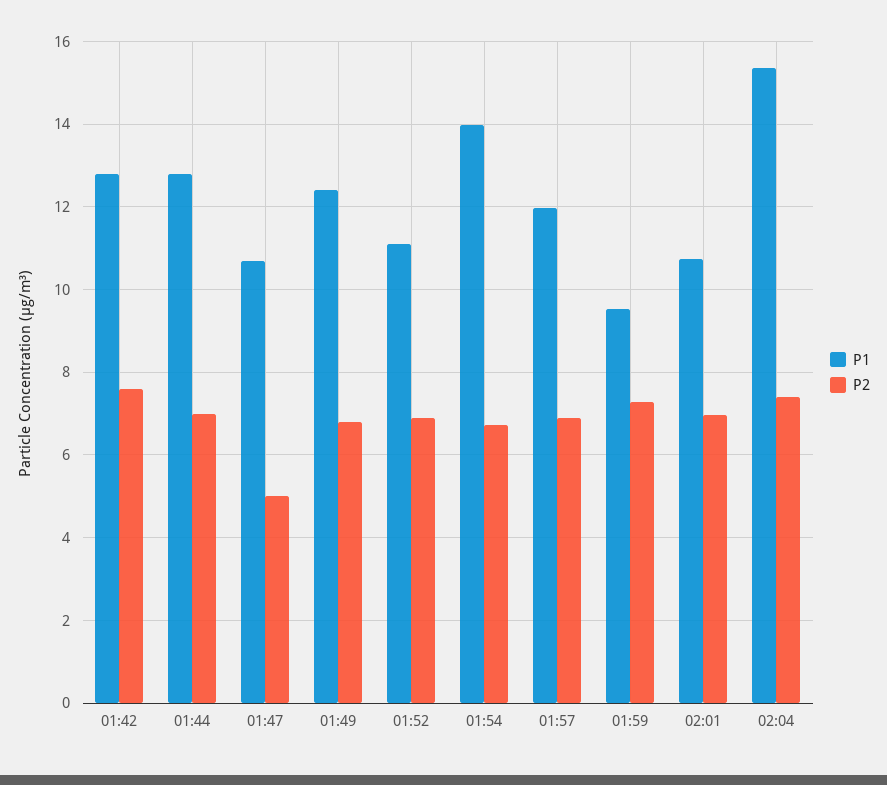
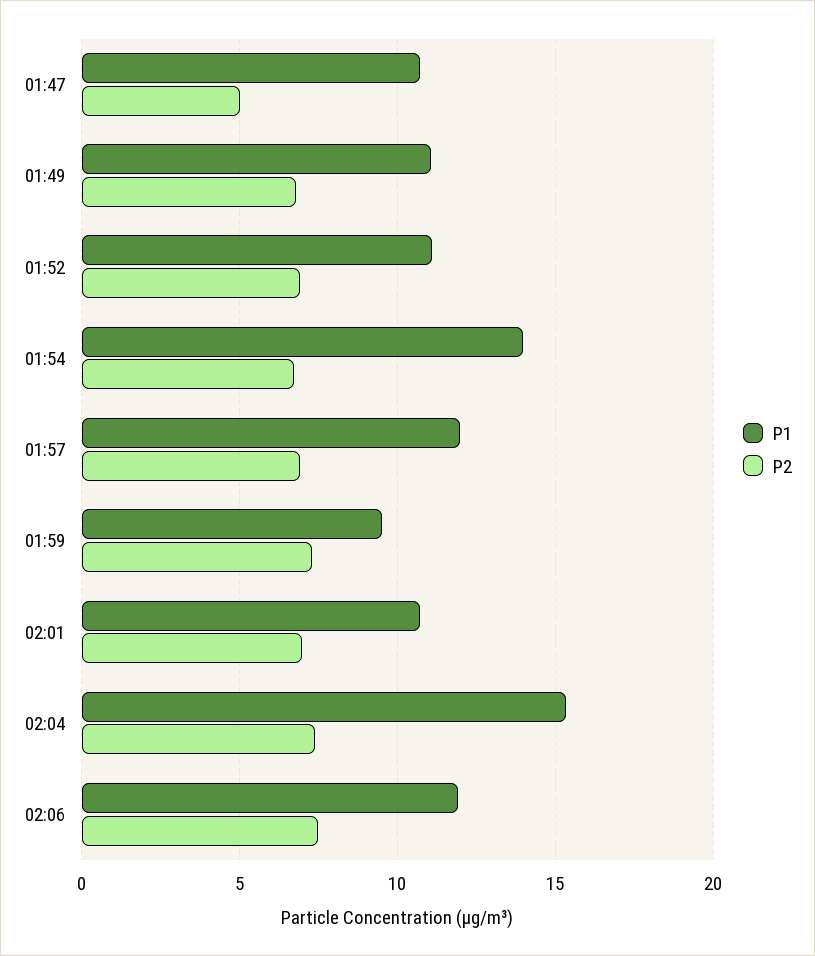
P1, 01:42: 12.8 -> none
P2, 01:42: 7.6 -> none
P1, 01:44: 12.8 -> none
P2, 01:44: 7 -> none
P1, 01:49: 12.4 -> 11
P1, 02:06: none -> 12
P2, 02:06: none -> 7.5

